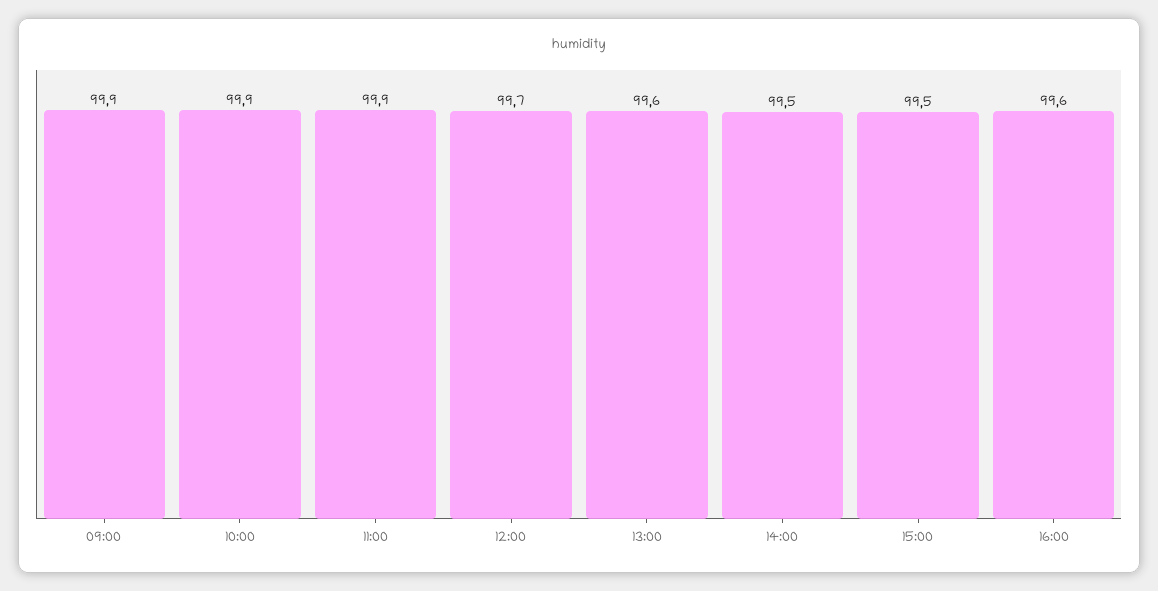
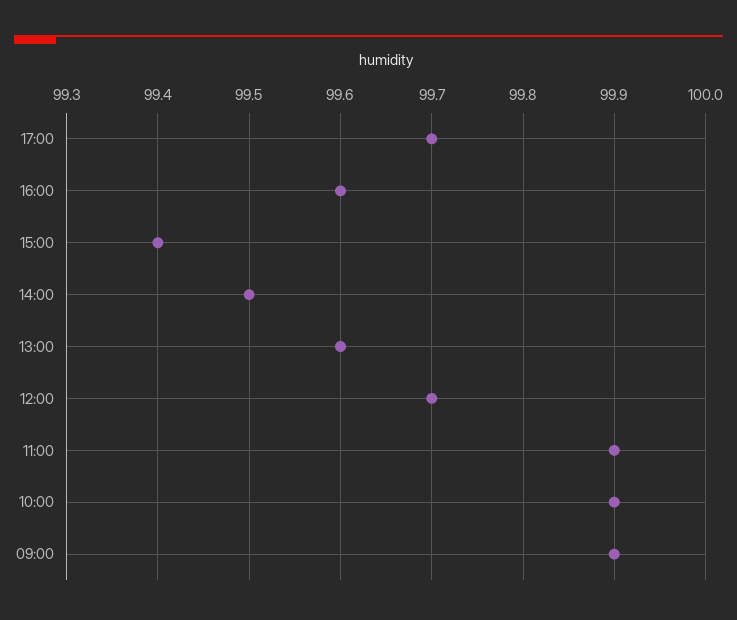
15:00: 99.5 -> 99.4
17:00: none -> 99.7

